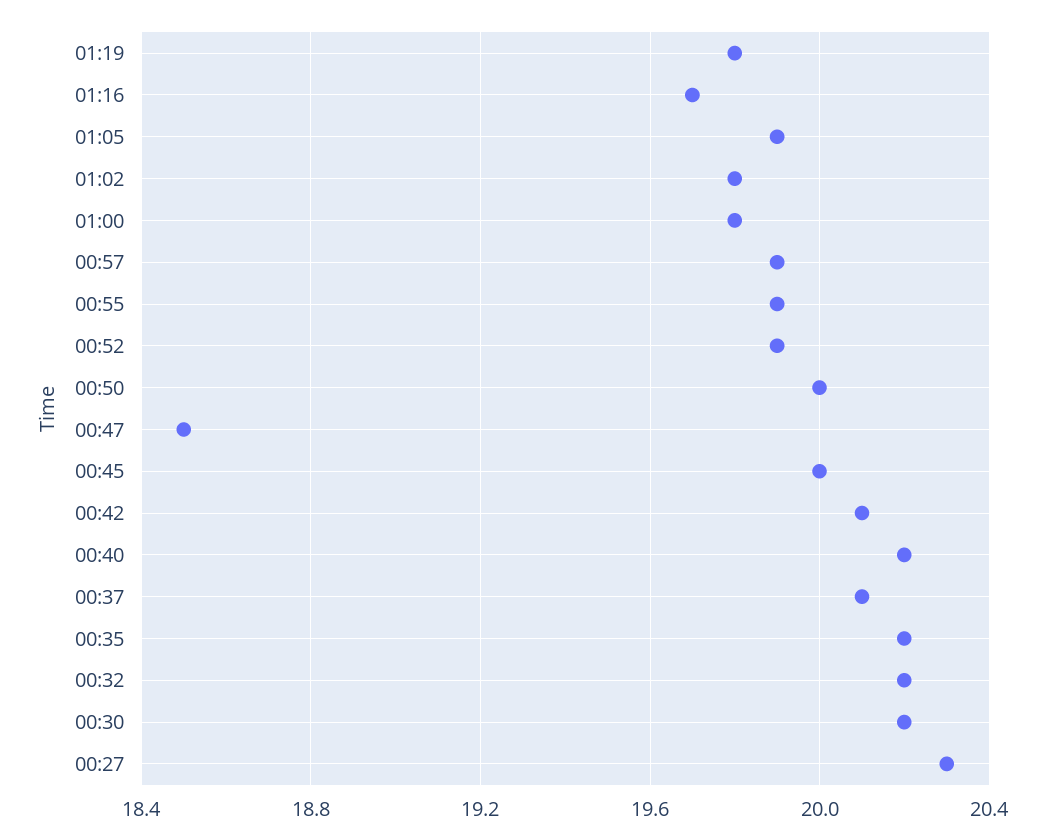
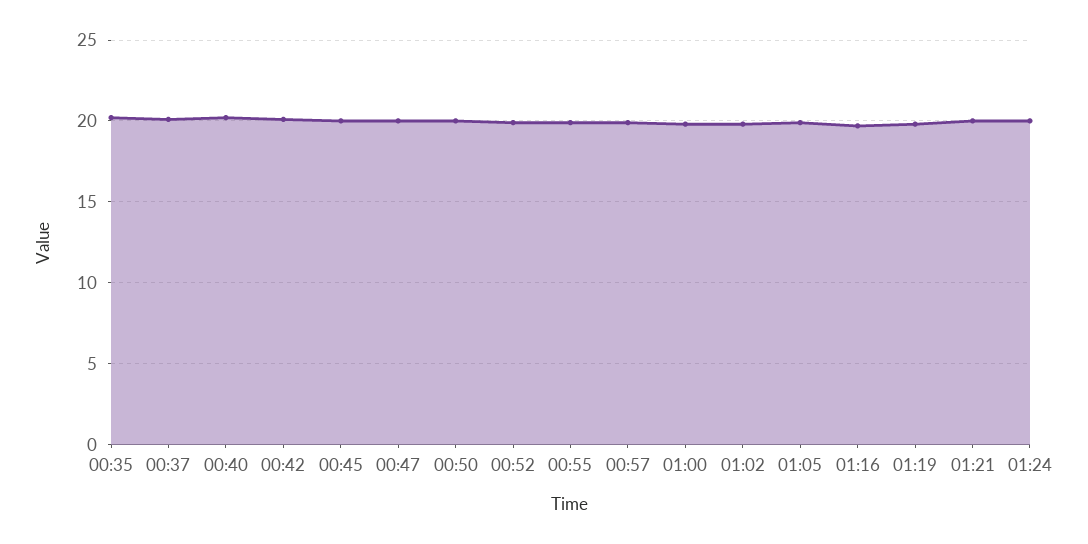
00:47: 18.5 -> 20
00:32: 20.2 -> none
00:30: 20.2 -> none
00:27: 20.3 -> none
01:21: none -> 20
01:24: none -> 20

